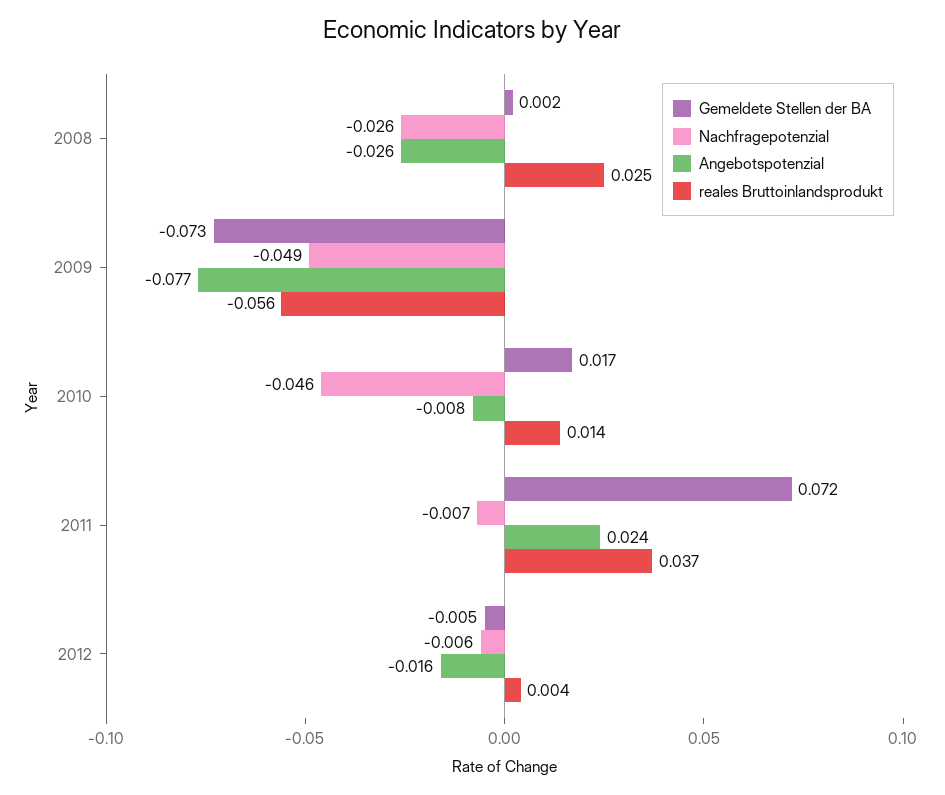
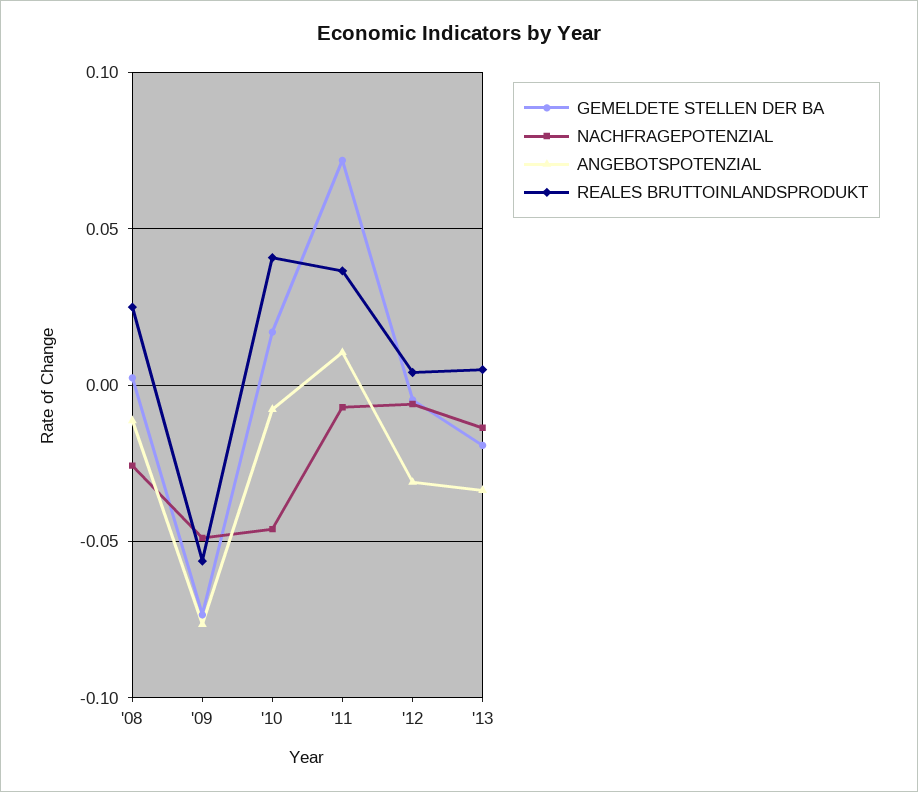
Angebotspotenzial, 2008: -0.026 -> -0.01
reales Bruttoinlandsprodukt, 2010: 0.014 -> 0.04
Angebotspotenzial, 2011: 0.024 -> 0.01
Angebotspotenzial, 2012: -0.016 -> -0.03
Gemeldete Stellen der BA, '13: none -> -0.02
Nachfragepotenzial, '13: none -> -0.015
Angebotspotenzial, '13: none -> -0.035
reales Bruttoinlandsprodukt, '13: none -> 0.005

